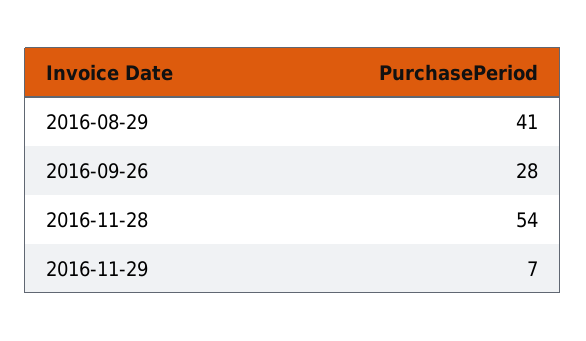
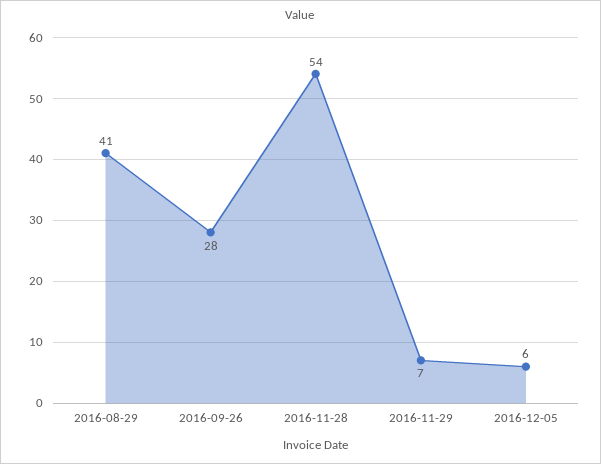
2016-12-05: none -> 6

